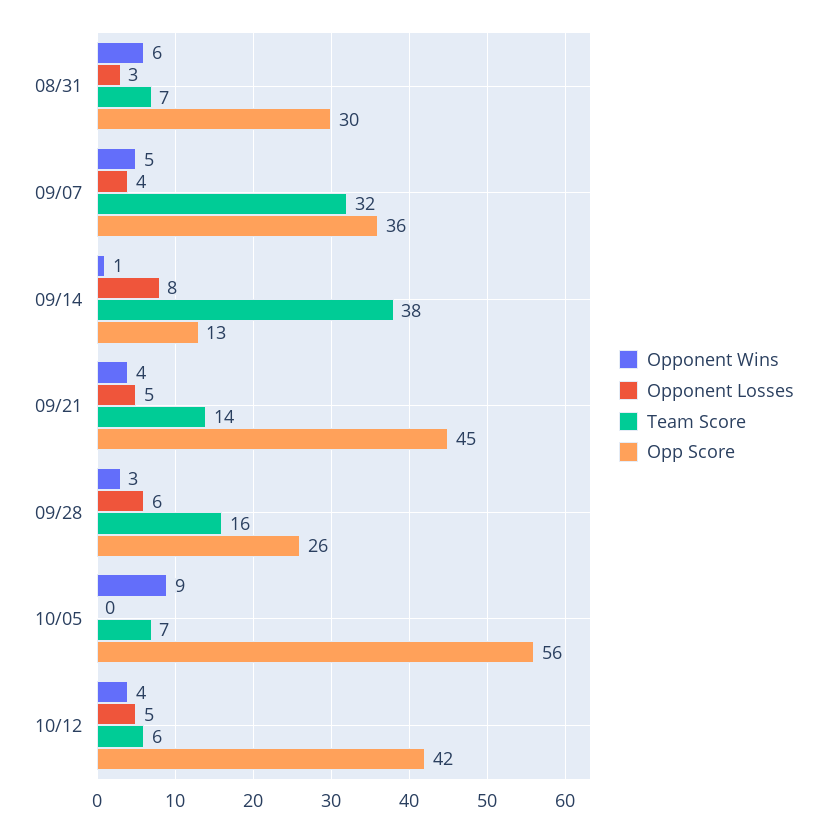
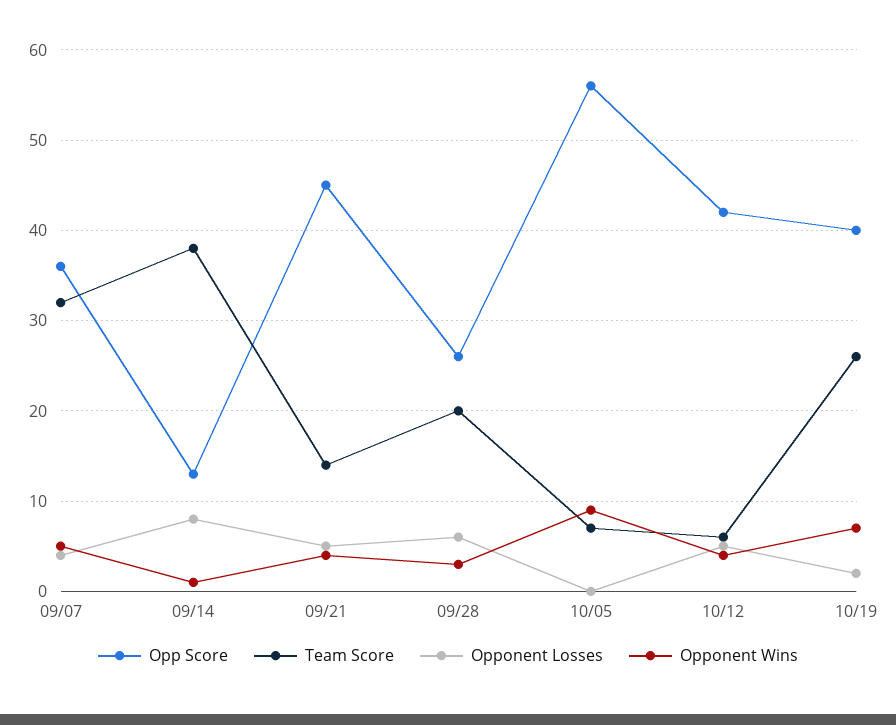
Opponent Wins, 08/31: 6 -> none
Opponent Losses, 08/31: 3 -> none
Team Score, 08/31: 7 -> none
Opp Score, 08/31: 30 -> none
Team Score, 09/28: 16 -> 20
Opp Score, 10/19: none -> 40
Team Score, 10/19: none -> 26
Opponent Losses, 10/19: none -> 2
Opponent Wins, 10/19: none -> 7

